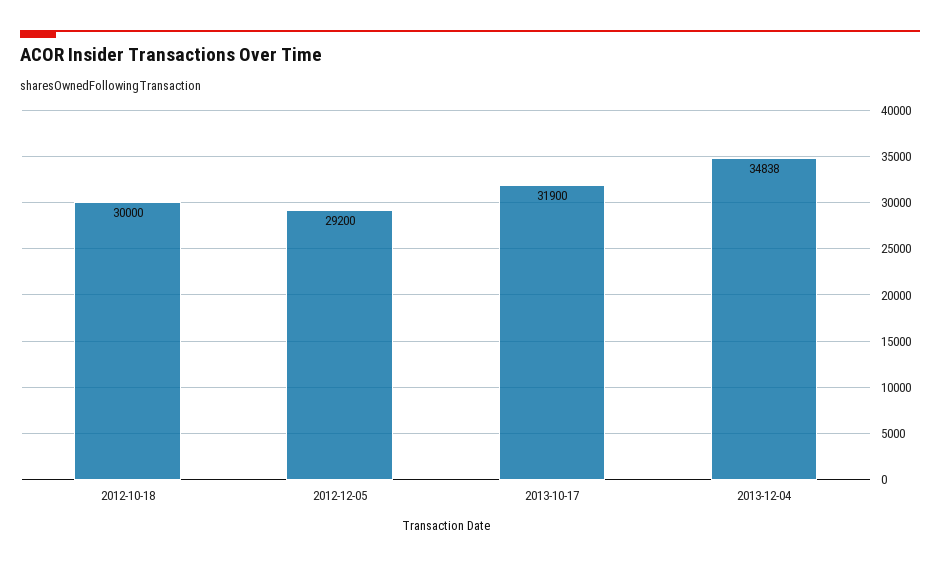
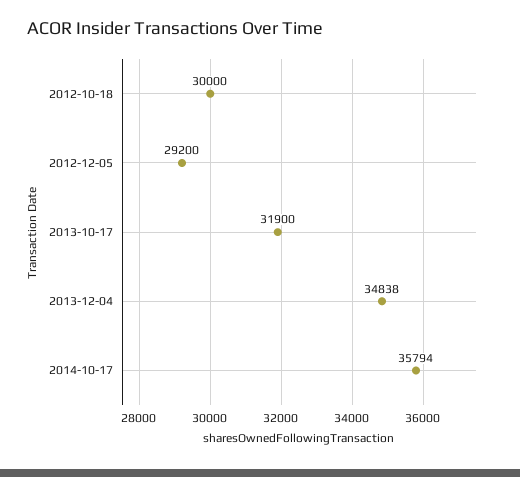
2014-10-17: none -> 35794

